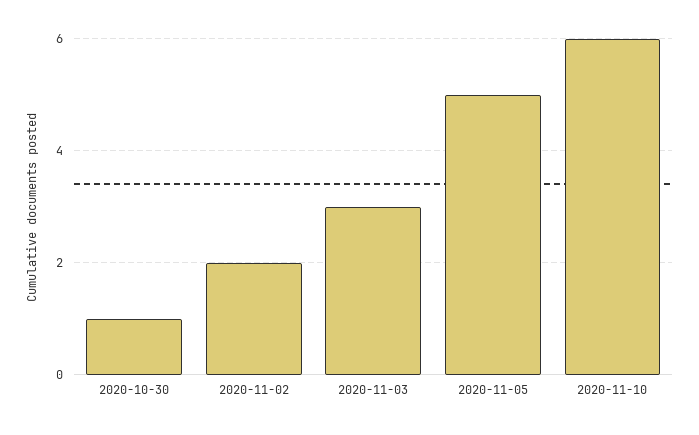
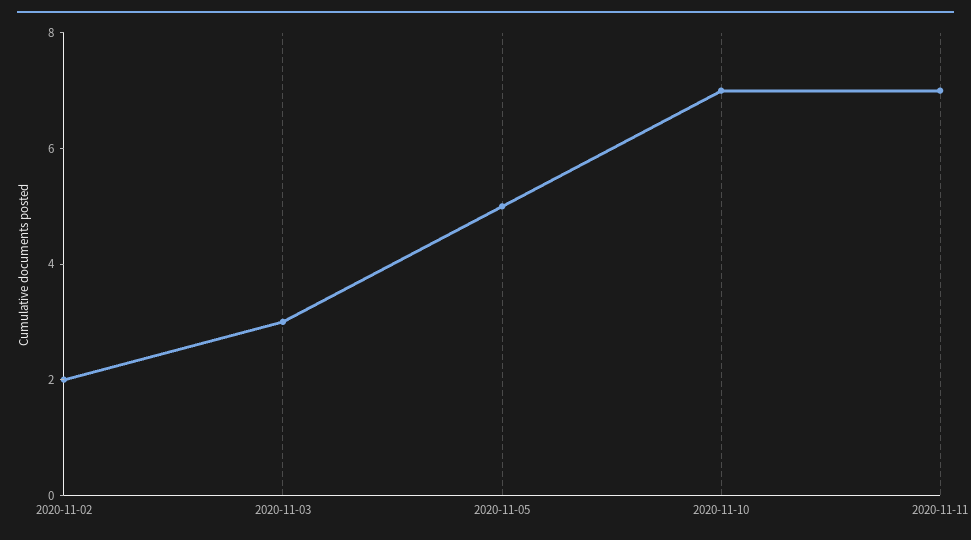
2020-10-30: 1 -> none
2020-11-10: 6 -> 7
2020-11-11: none -> 7

